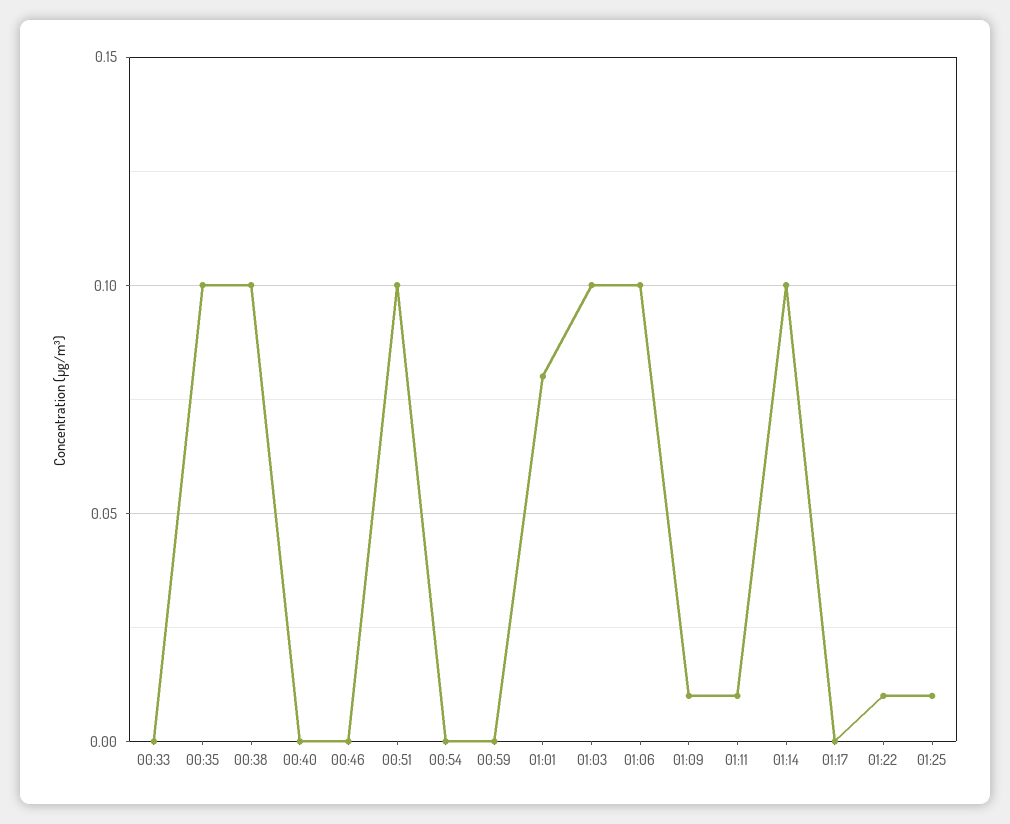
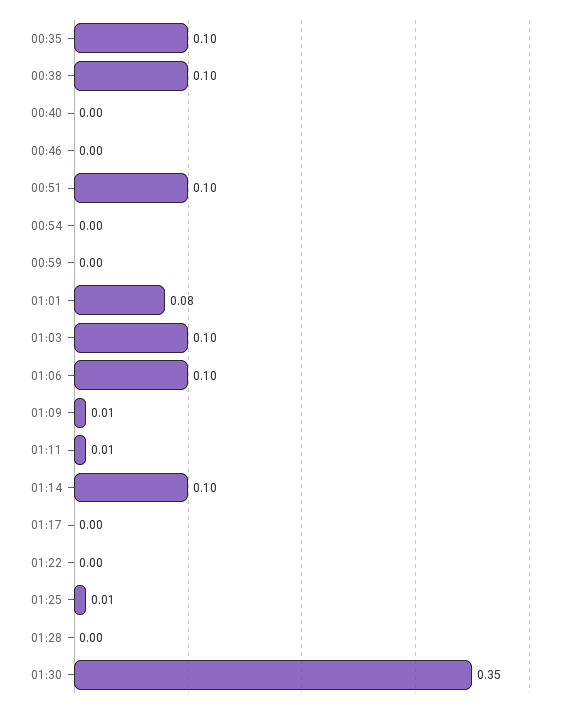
00:33: 0 -> none
01:22: 0.01 -> 0
01:28: none -> 0
01:30: none -> 0.35

